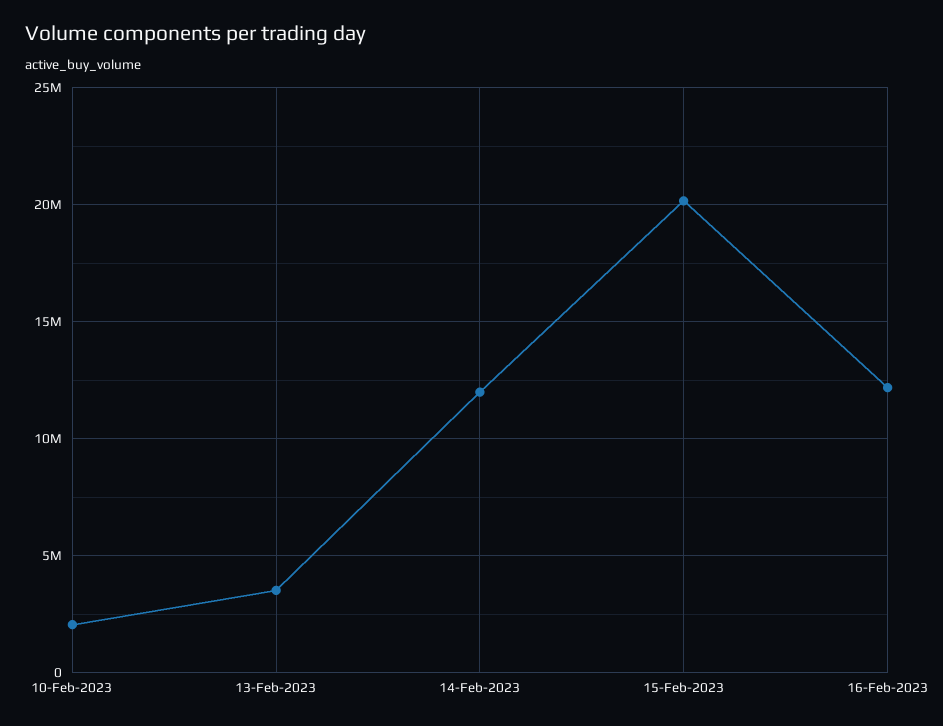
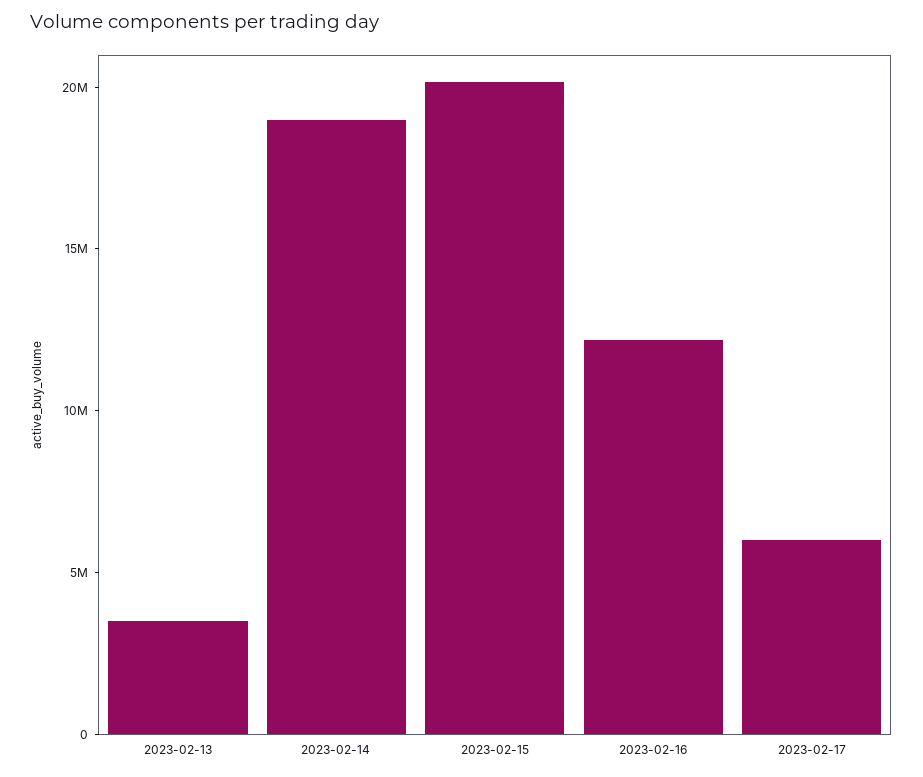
10-Feb-2023: 2000000 -> none
14-Feb-2023: 12000000 -> 19000000
2023-02-17: none -> 6000000

